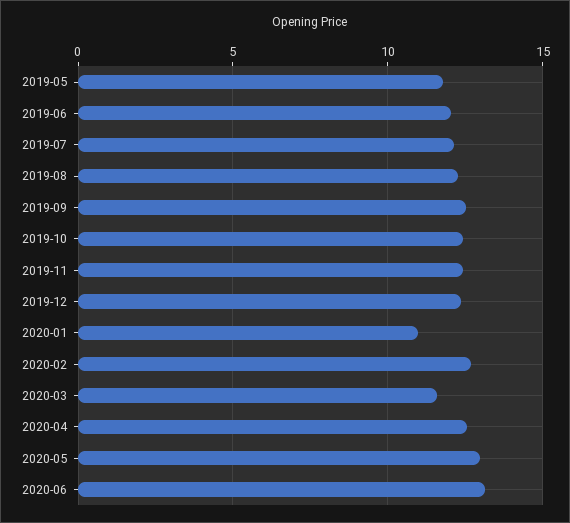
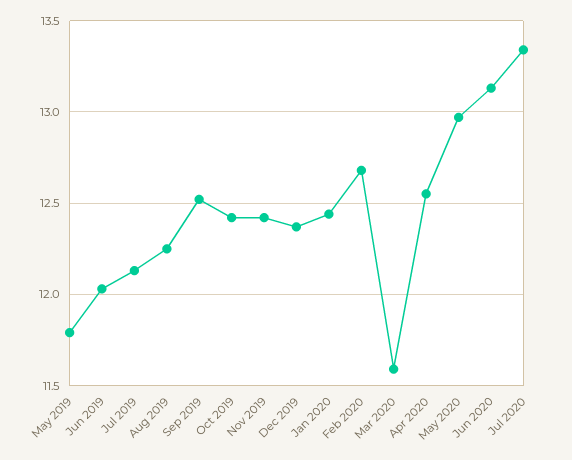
2020-01: 11 -> 12.45
Jul 2020: none -> 13.35

